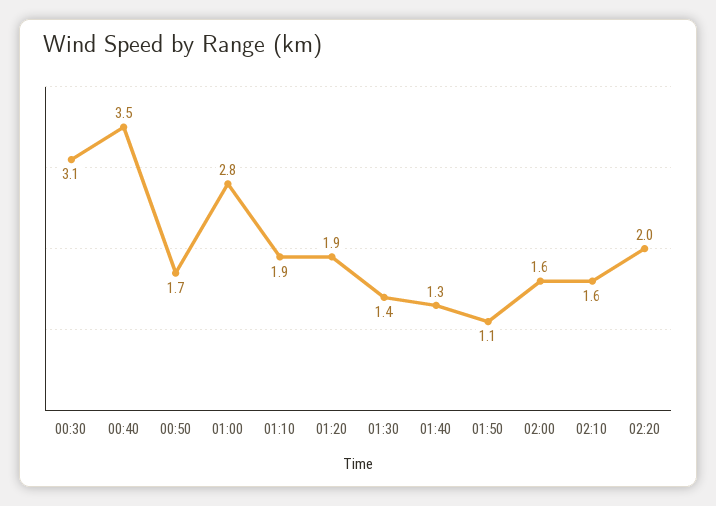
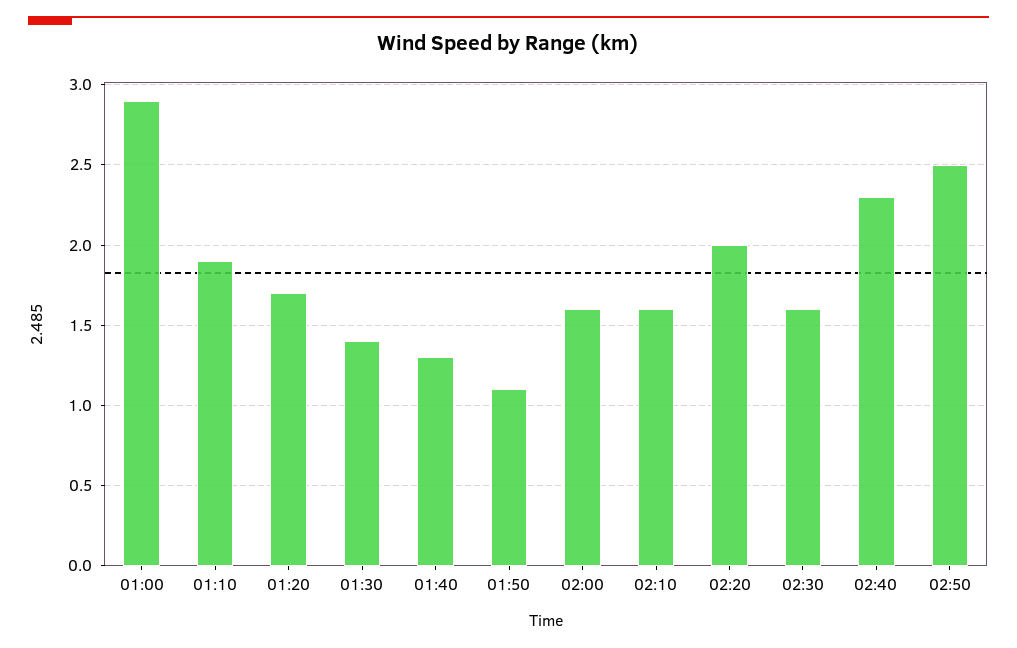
00:30: 3.1 -> none
00:40: 3.5 -> none
00:50: 1.7 -> none
01:00: 2.8 -> 2.9
01:20: 1.9 -> 1.7
02:30: none -> 1.6
02:40: none -> 2.3
02:50: none -> 2.5

